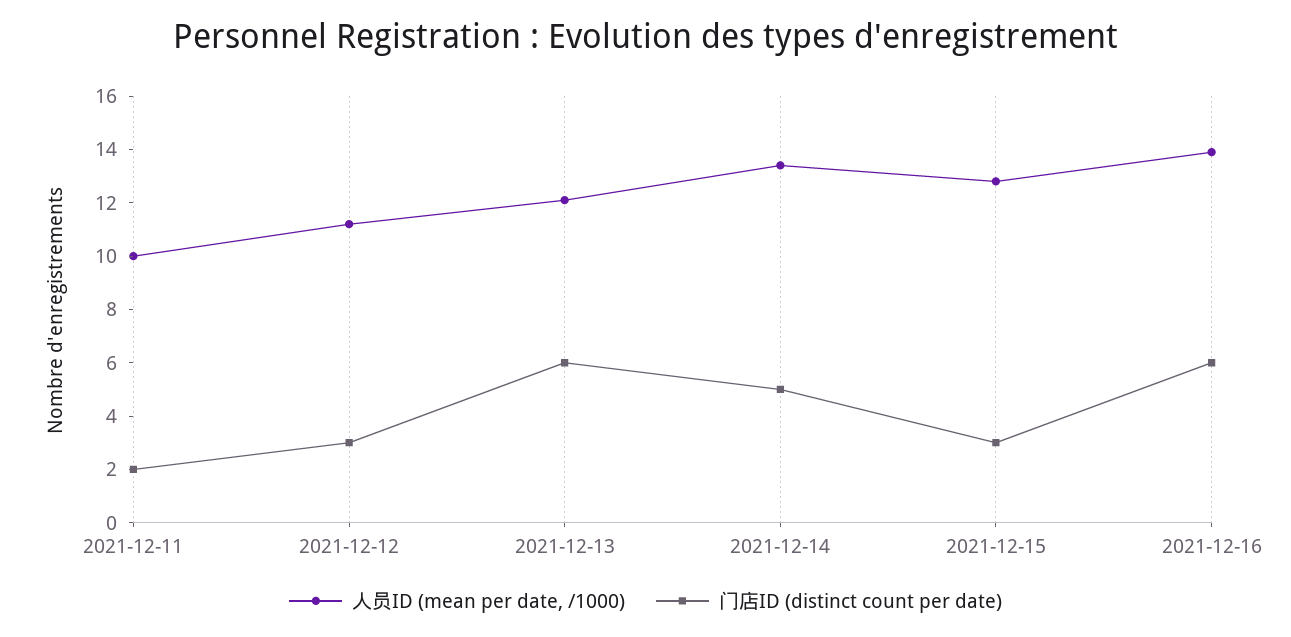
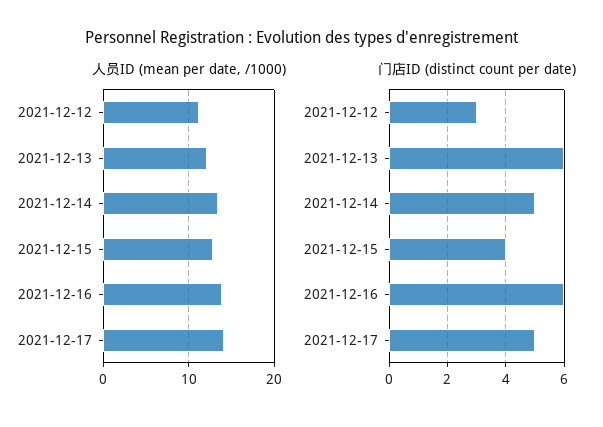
人员ID (mean per date, /1000), 2021-12-11: 10 -> none
门店ID (distinct count per date), 2021-12-11: 2 -> none
门店ID (distinct count per date), 2021-12-15: 3 -> 4
人员ID (mean per date, /1000), 2021-12-17: none -> 14
门店ID (distinct count per date), 2021-12-17: none -> 5

